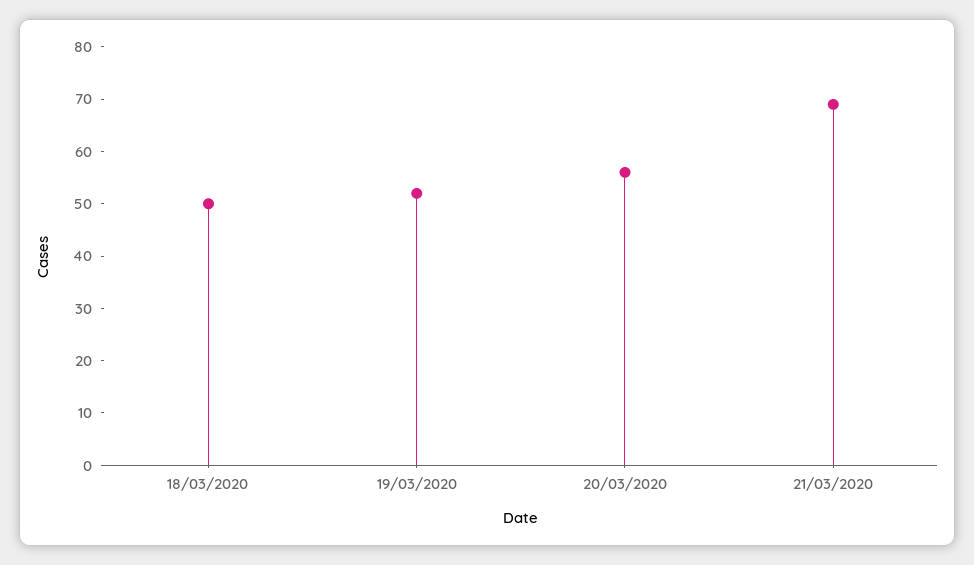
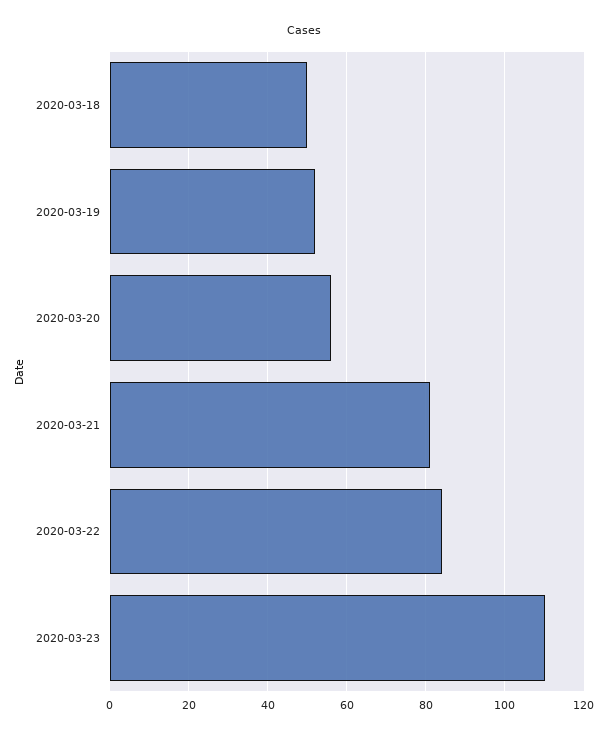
21/03/2020: 70 -> 80
2020-03-22: none -> 85
2020-03-23: none -> 110

